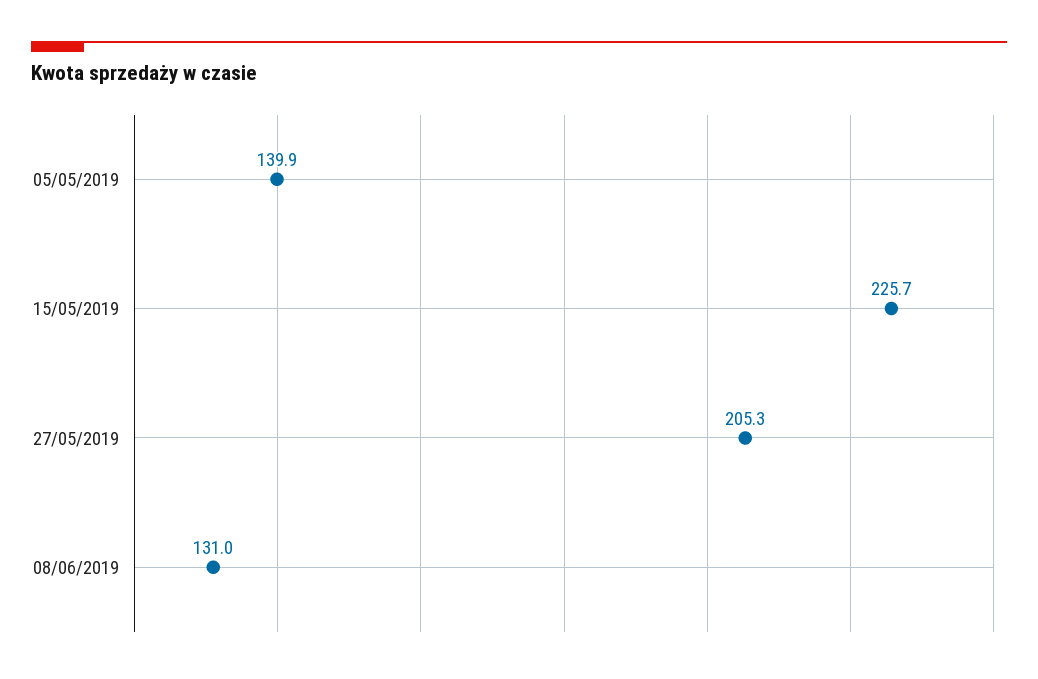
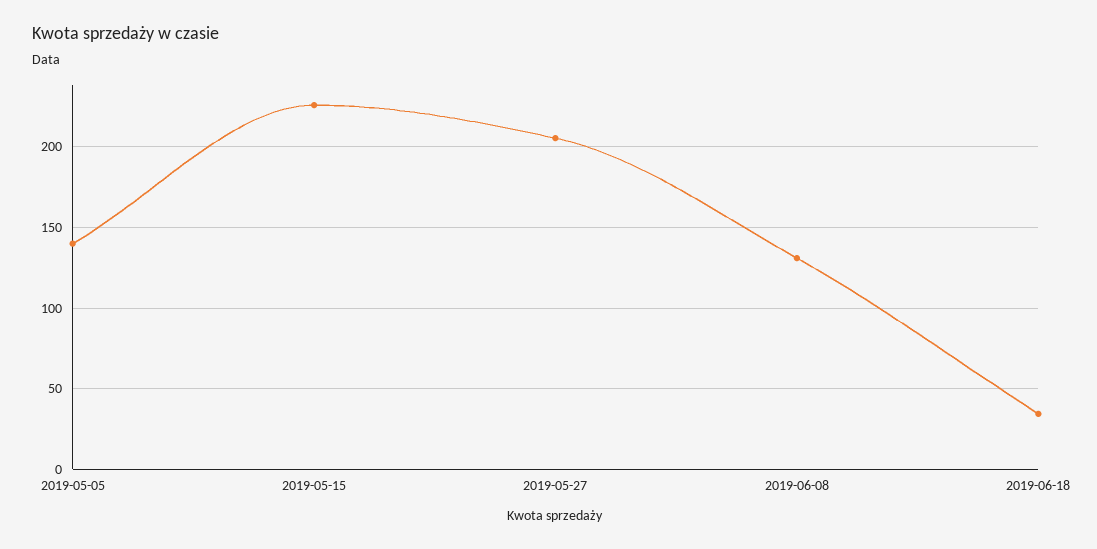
2019-06-18: none -> 35

